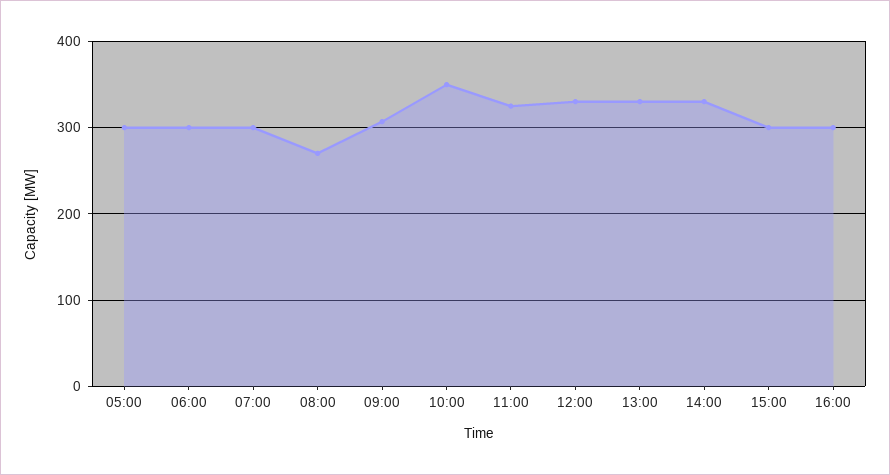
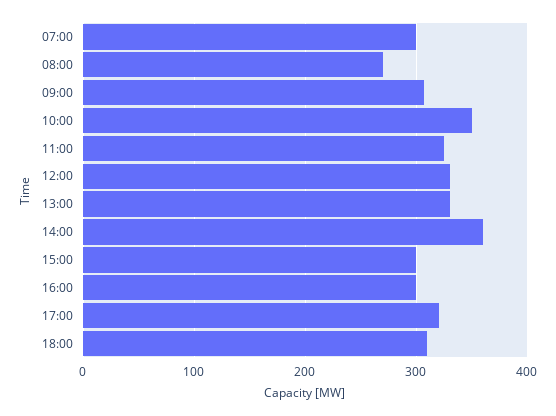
05:00: 300 -> none
06:00: 300 -> none
14:00: 330 -> 360
17:00: none -> 320
18:00: none -> 310

